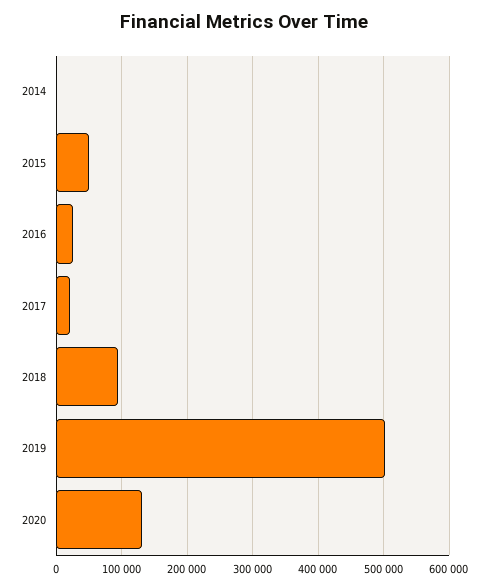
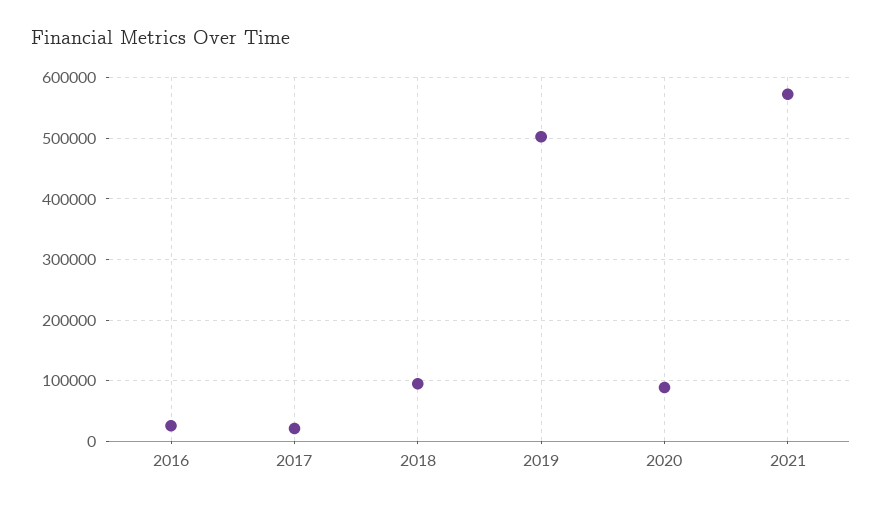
2014: 0 -> none
2015: 50000 -> none
2020: 130000 -> 90000
2021: none -> 570000

